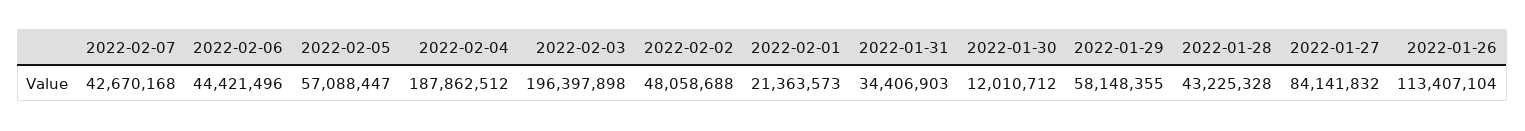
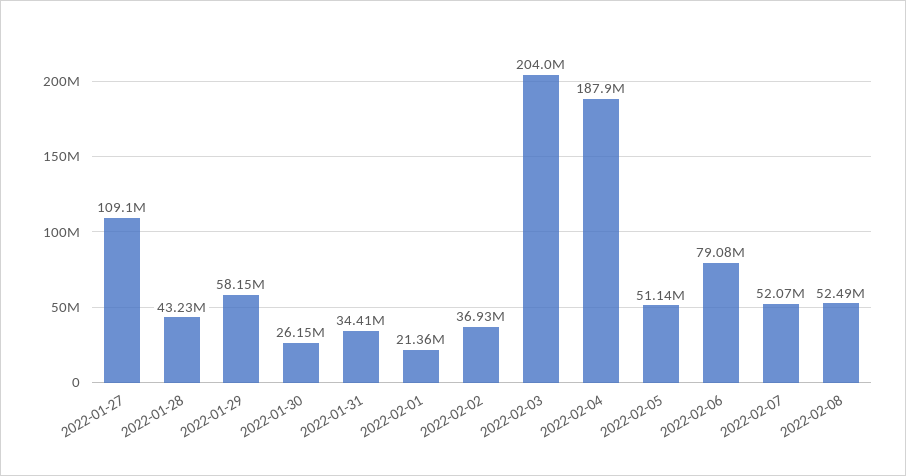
2022-02-07: 42670168 -> 52070000
2022-02-06: 44421496 -> 79080000
2022-02-05: 57088447 -> 51140000
2022-02-03: 196397898 -> 204000000
2022-02-02: 48058688 -> 36930000
2022-01-30: 12010712 -> 26150000
2022-01-27: 84141832 -> 109100000
2022-01-26: 113407104 -> none
2022-02-08: none -> 52490000

